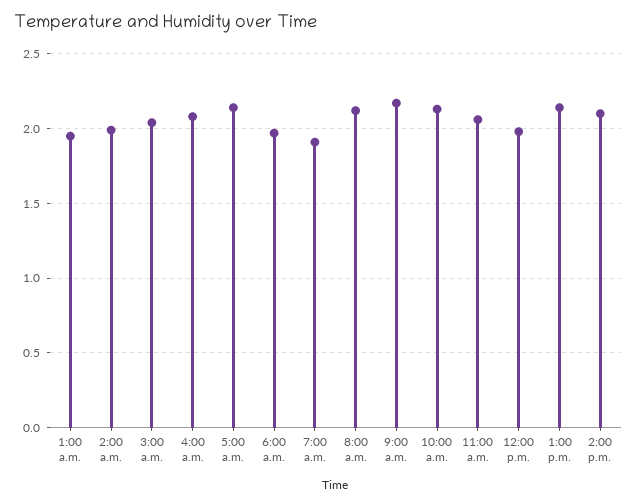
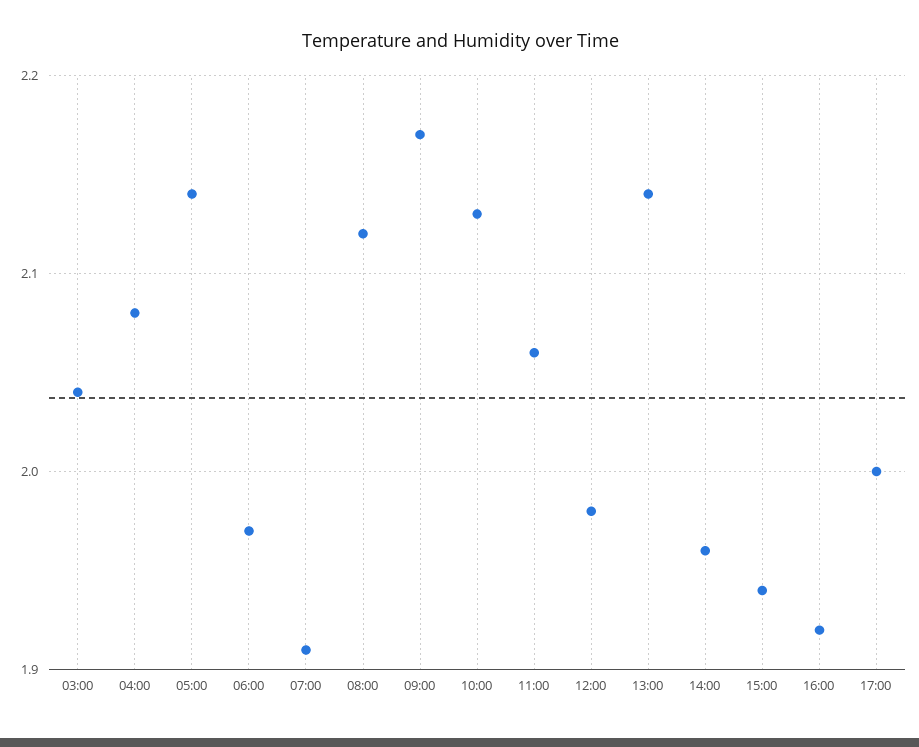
1:00 a.m.: 1.95 -> none
2:00 a.m.: 2 -> none
2:00 p.m.: 2.1 -> 1.96
15:00: none -> 1.94
16:00: none -> 1.92
17:00: none -> 2

